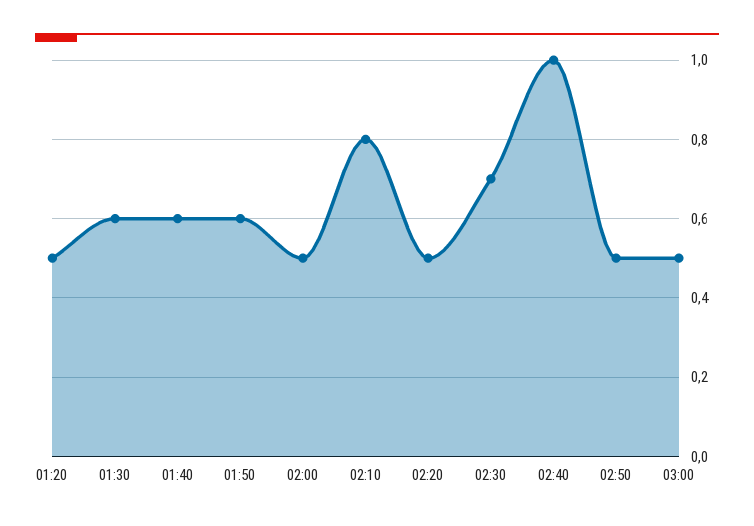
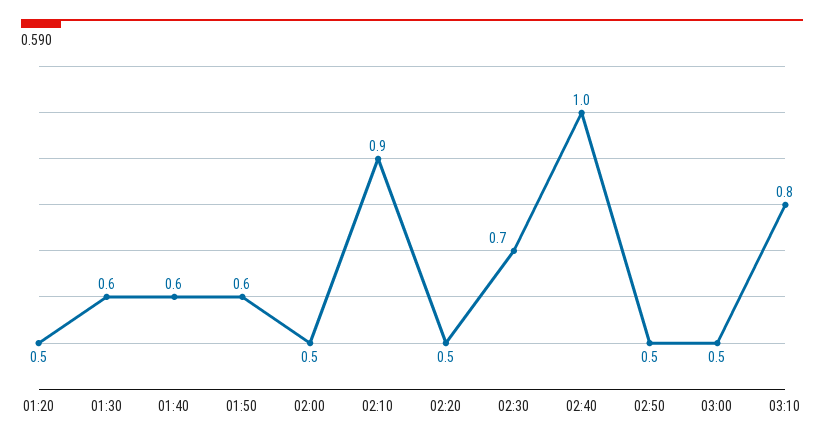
02:10: 0.8 -> 0.9
03:10: none -> 0.8

